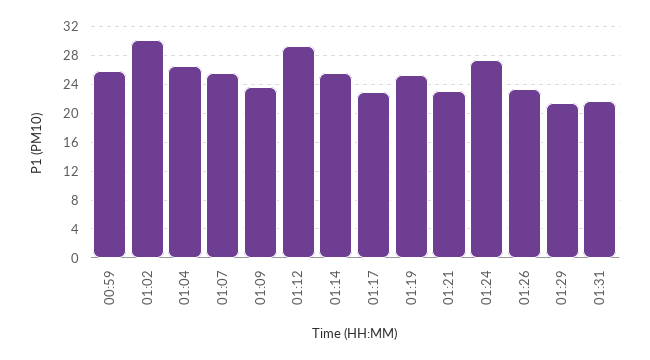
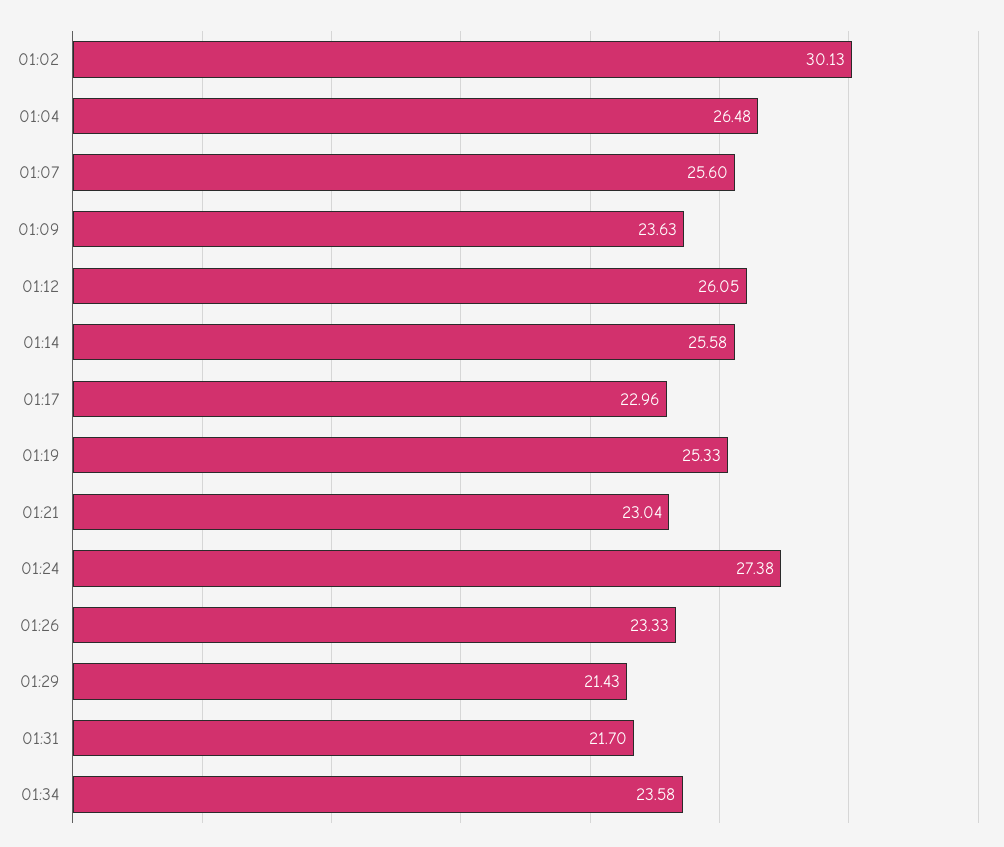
00:59: 26 -> none
01:12: 29 -> 26.05
01:34: none -> 23.58

